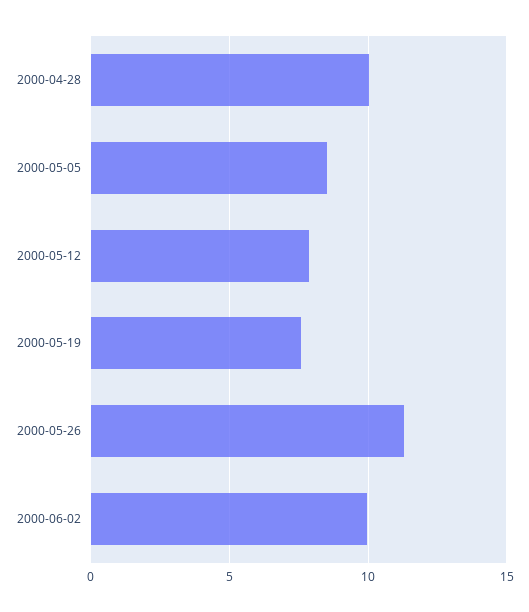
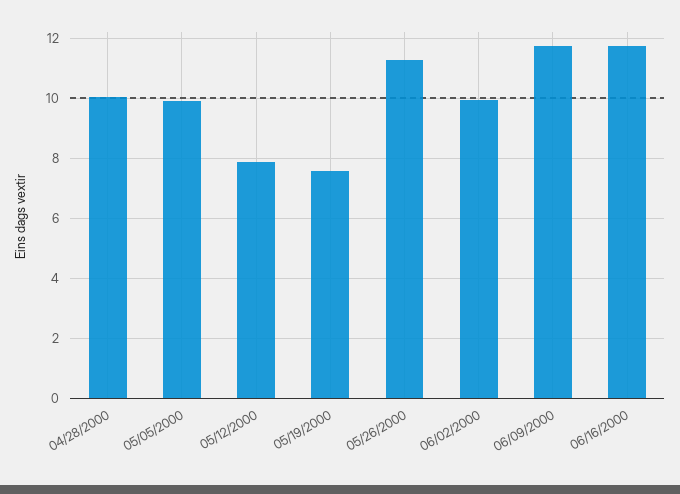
2000-05-05: 8.5 -> 10
06/09/2000: none -> 11.75
06/16/2000: none -> 11.75

